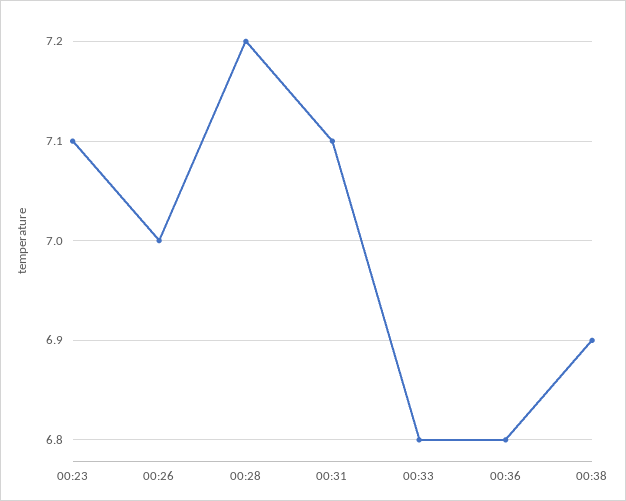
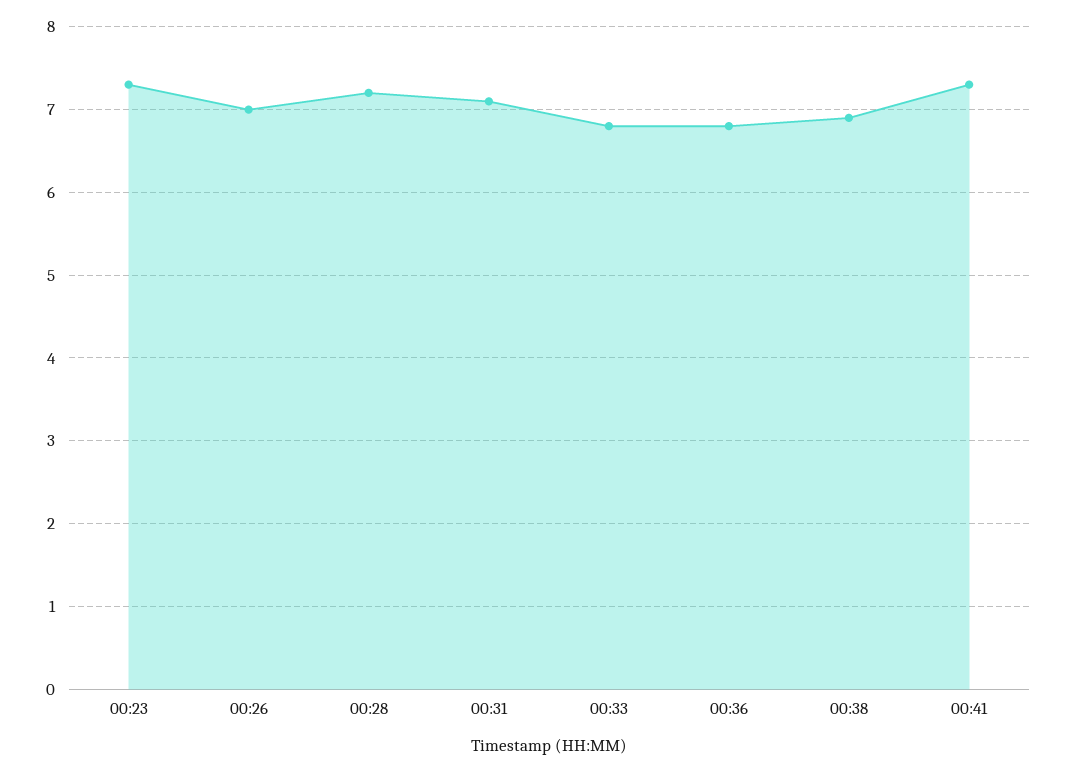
00:23: 7.1 -> 7.3
00:41: none -> 7.3

